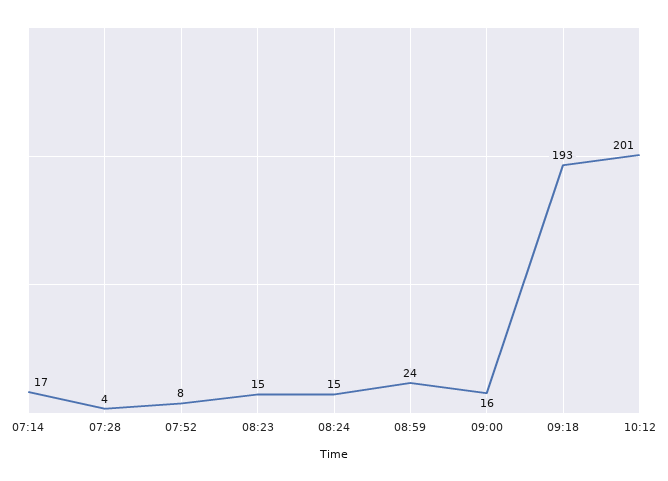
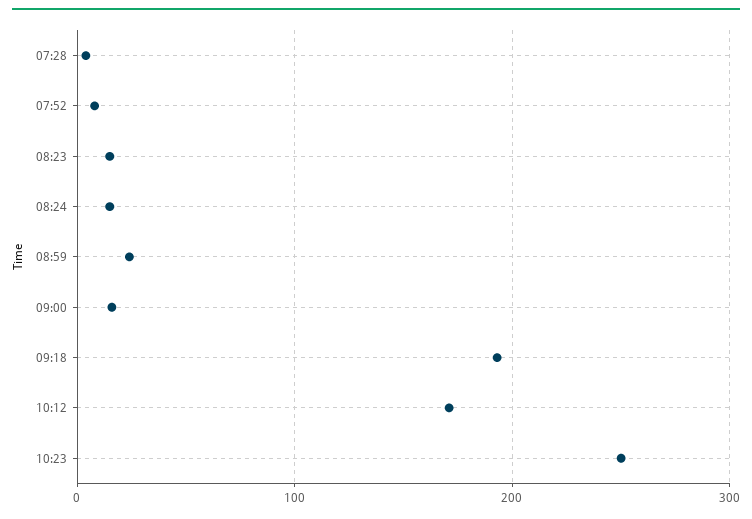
07:14: 17 -> none
10:12: 201 -> 170
10:23: none -> 250

